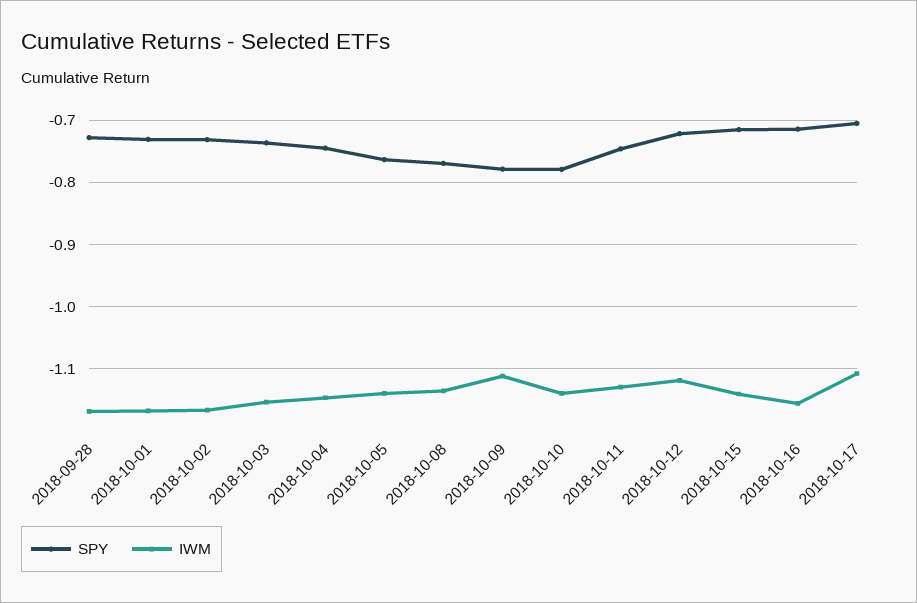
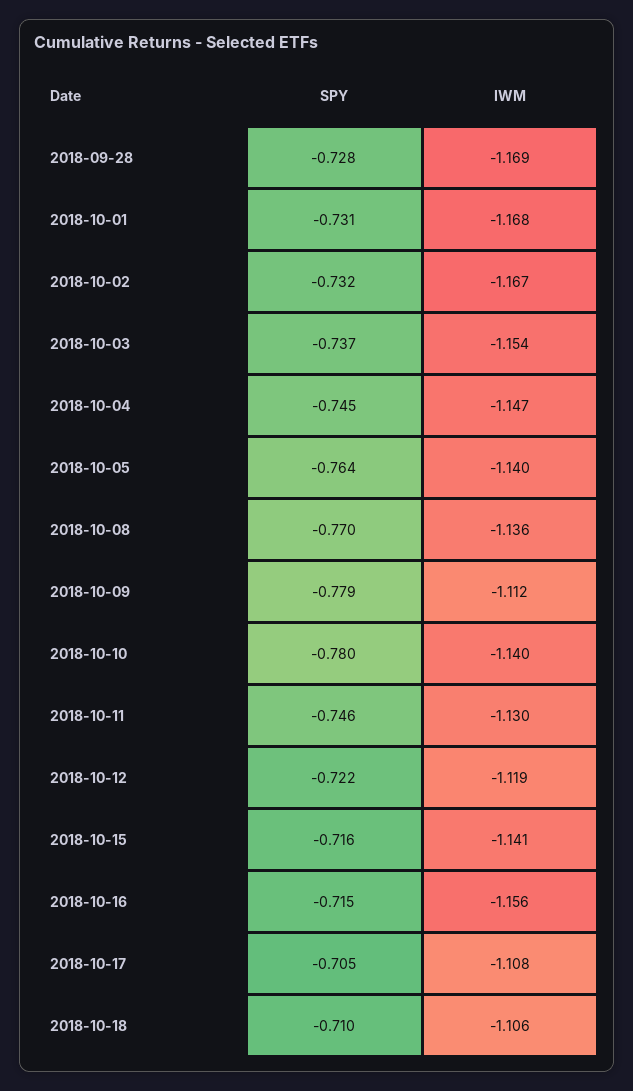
SPY, 2018-10-18: none -> -0.71
IWM, 2018-10-18: none -> -1.106

